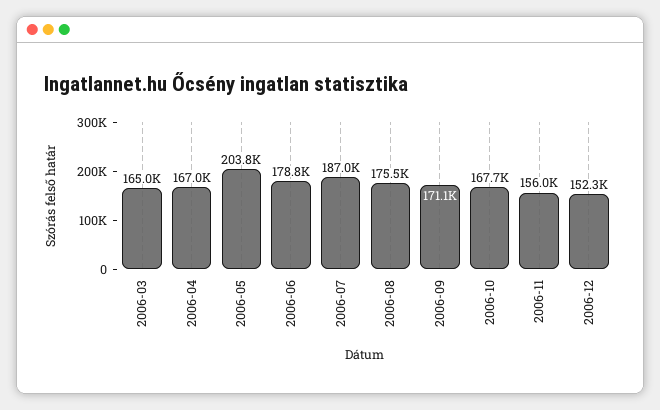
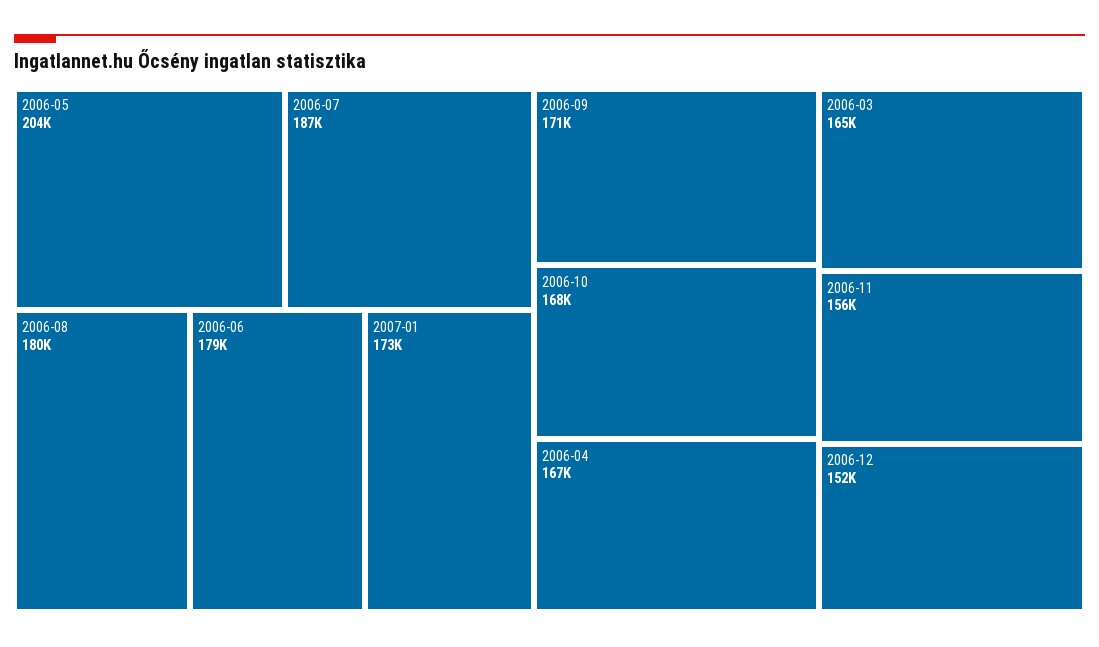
2006-08: 175500 -> 180000
2007-01: none -> 173000

